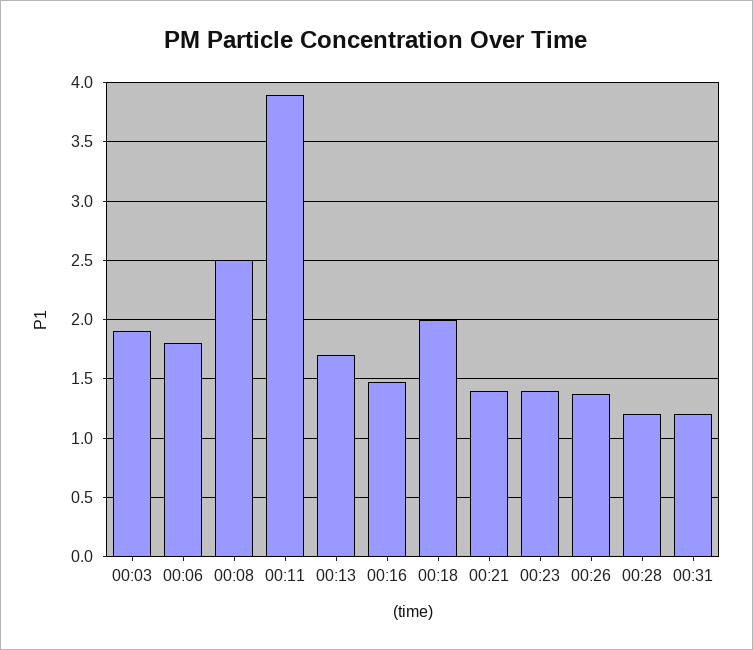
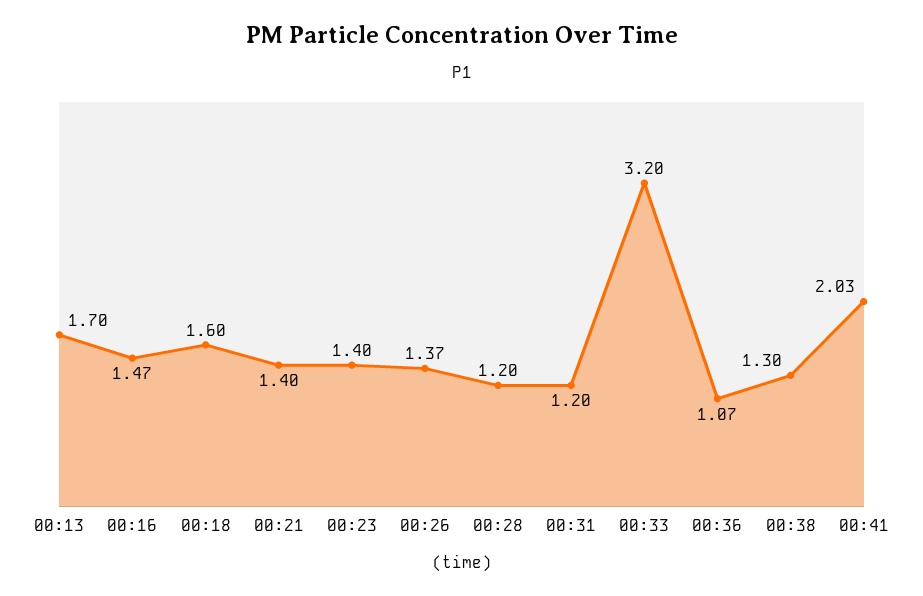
00:03: 1.9 -> none
00:06: 1.8 -> none
00:08: 2.5 -> none
00:11: 3.9 -> none
00:18: 2 -> 1.6
00:33: none -> 3.2
00:36: none -> 1.07
00:38: none -> 1.3
00:41: none -> 2.03

